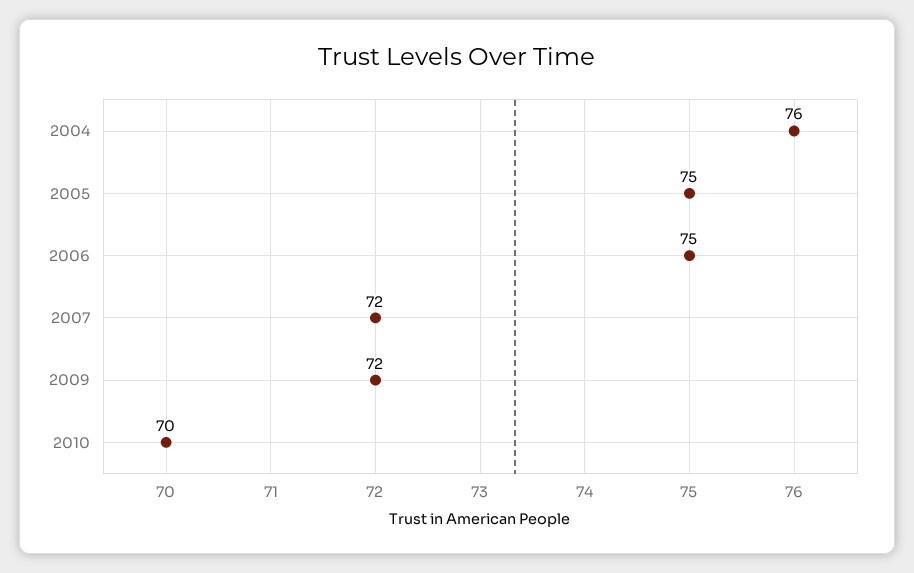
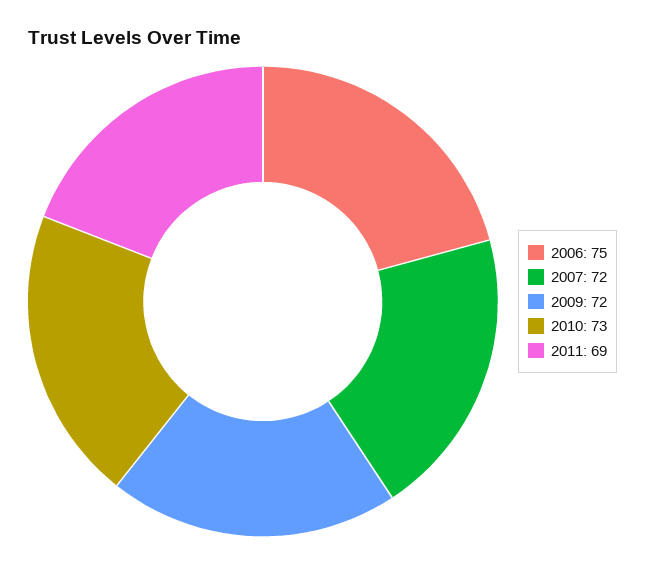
2004: 76 -> none
2005: 75 -> none
2010: 70 -> 73
2011: none -> 69

